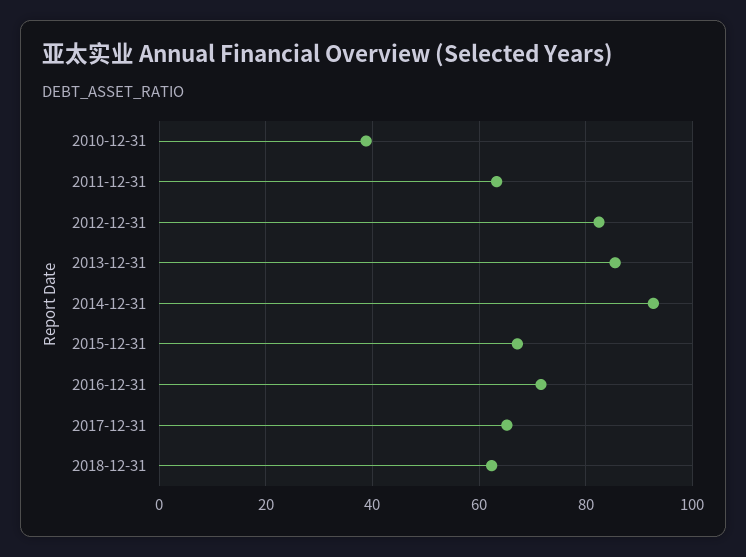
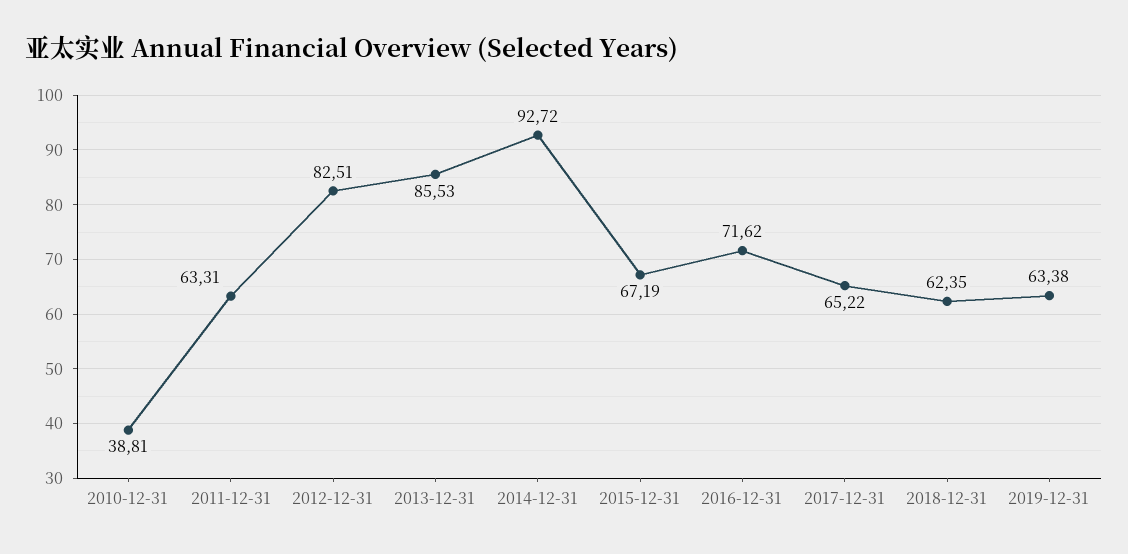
2019-12-31: none -> 63.38

